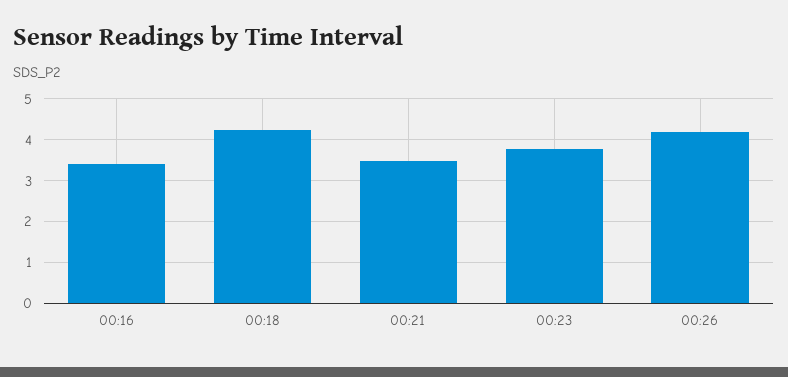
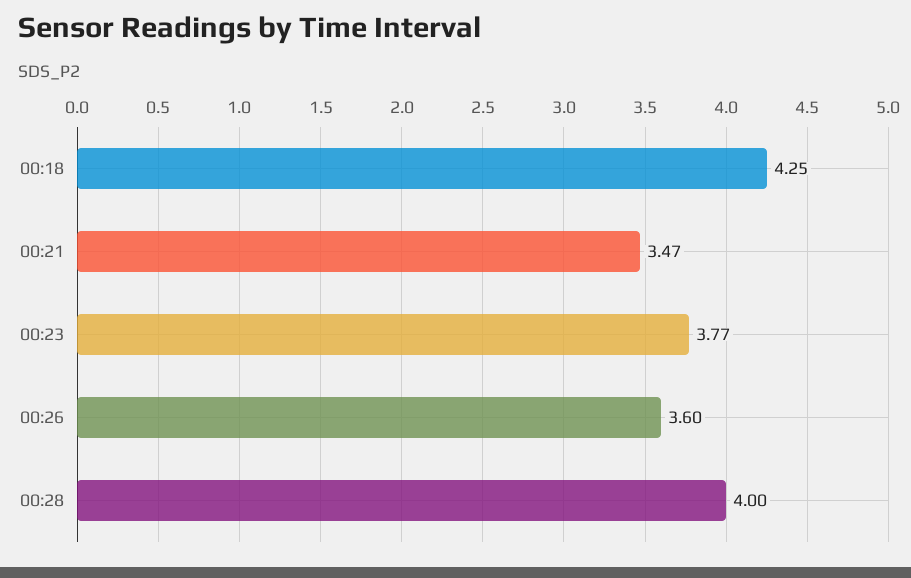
00:16: 3.4 -> none
00:26: 4.2 -> 3.6
00:28: none -> 4

